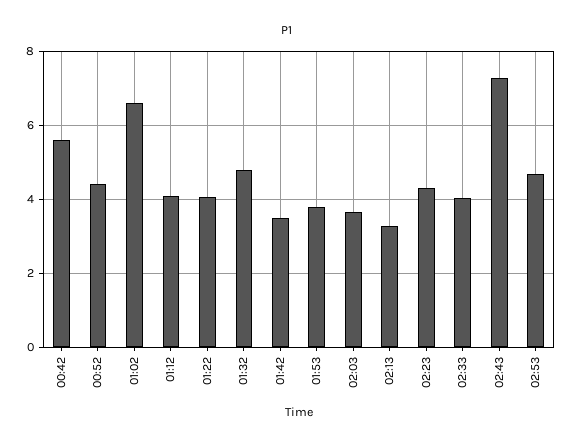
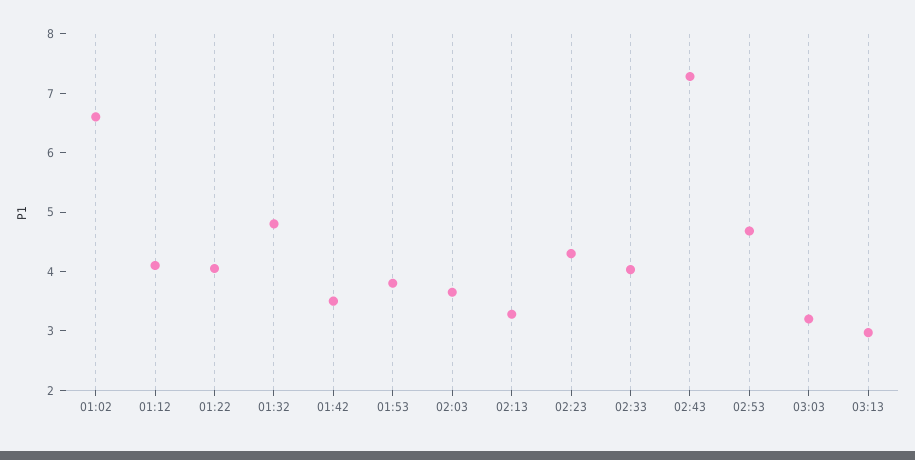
00:42: 5.6 -> none
00:52: 4.4 -> none
03:03: none -> 3.2
03:13: none -> 3

